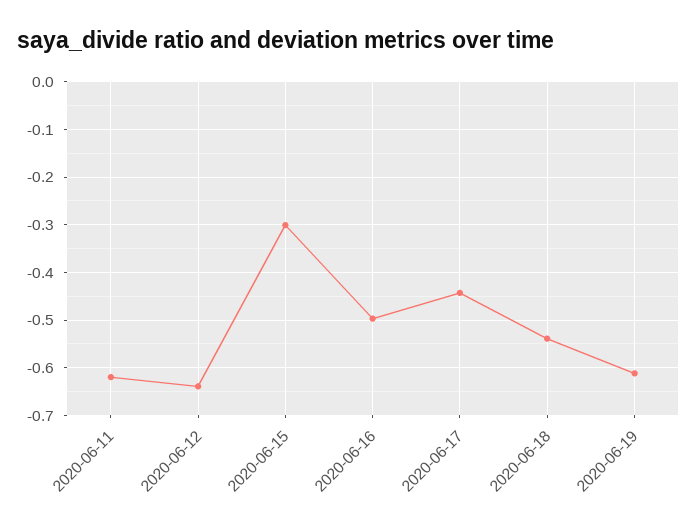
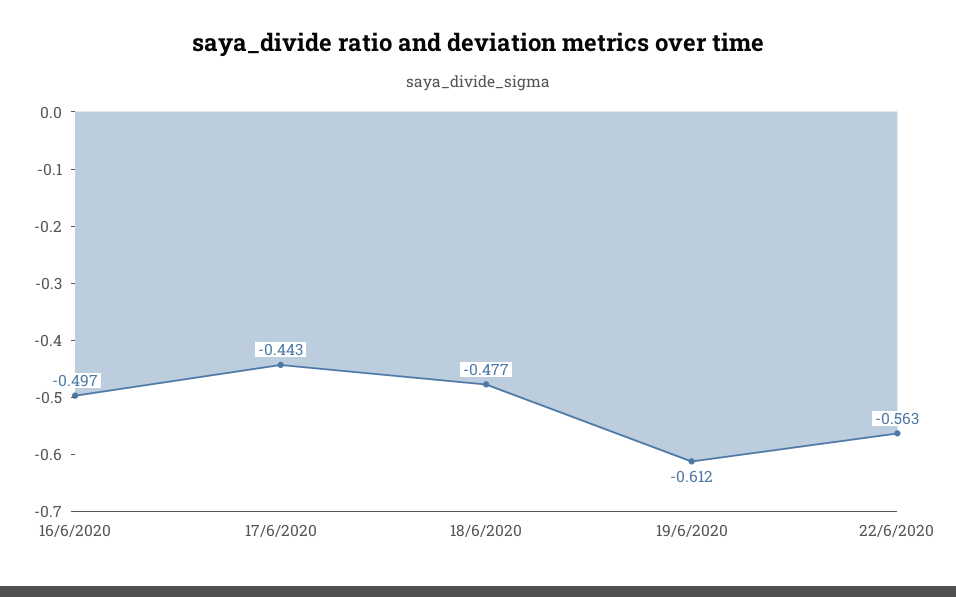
2020-06-11: -0.62 -> none
2020-06-12: -0.64 -> none
2020-06-15: -0.3 -> none
2020-06-18: -0.54 -> -0.477
22/6/2020: none -> -0.563

